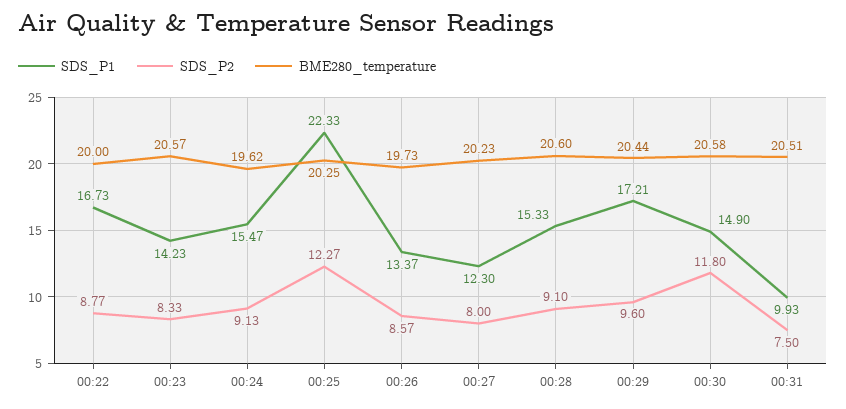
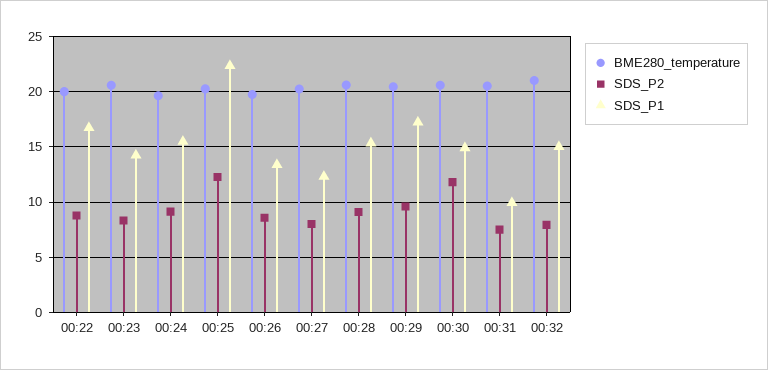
BME280_temperature, 00:32: none -> 21
SDS_P2, 00:32: none -> 8
SDS_P1, 00:32: none -> 15

